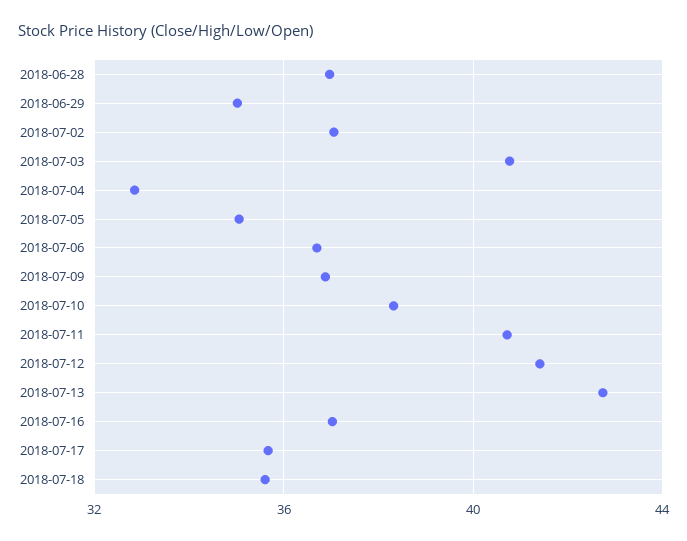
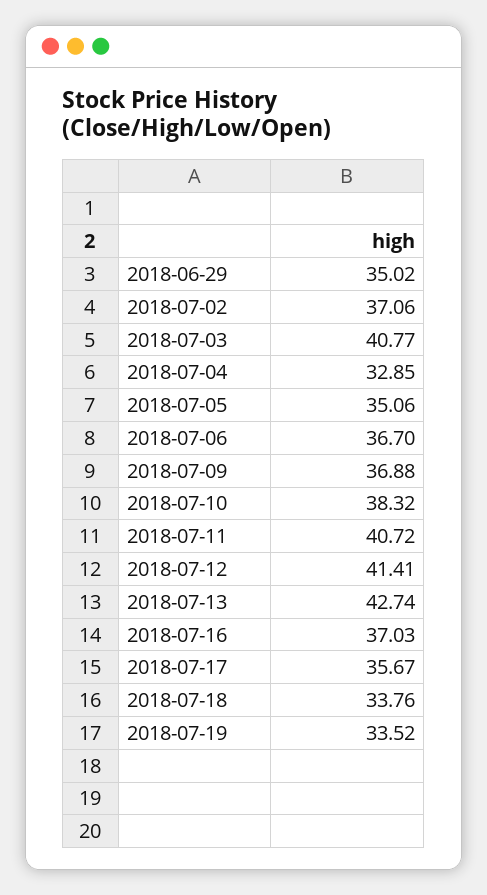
2018-06-28: 37 -> none
2018-07-18: 35.5 -> 33.76
2018-07-19: none -> 33.52

